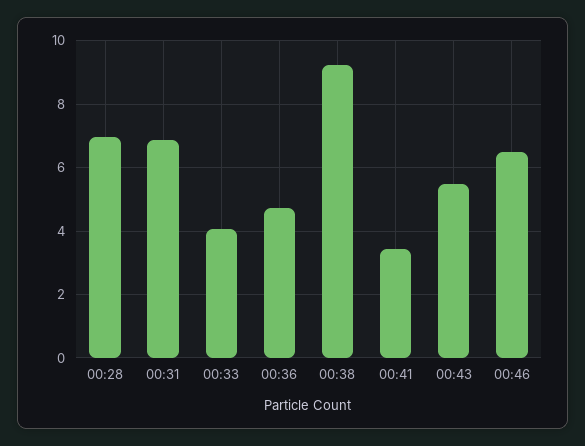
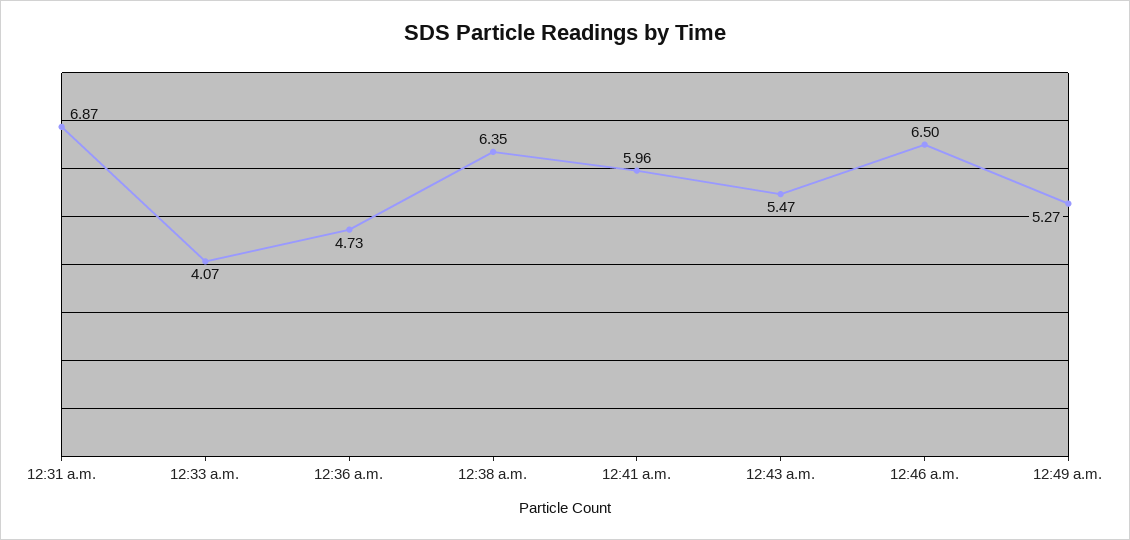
00:28: 7 -> none
00:38: 9.2 -> 6.35
00:41: 3.4 -> 5.96
12:49 a.m.: none -> 5.27

